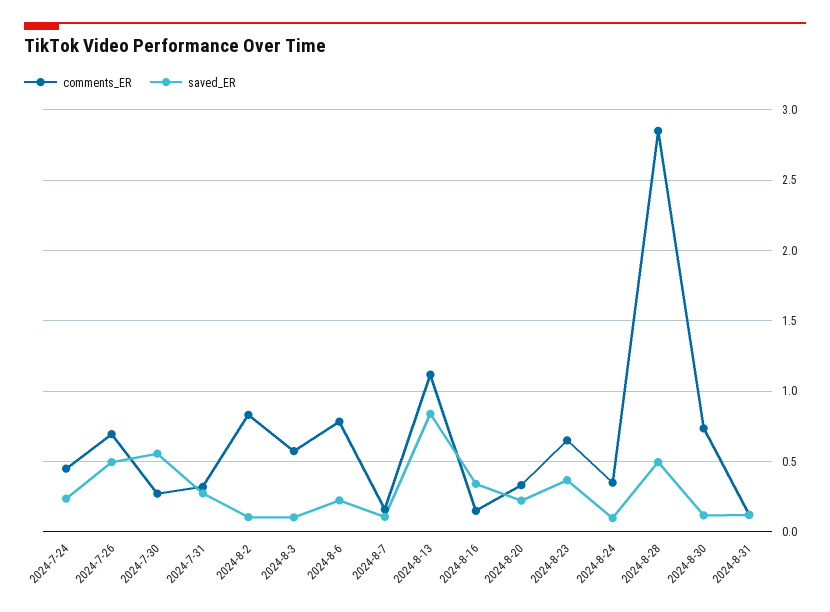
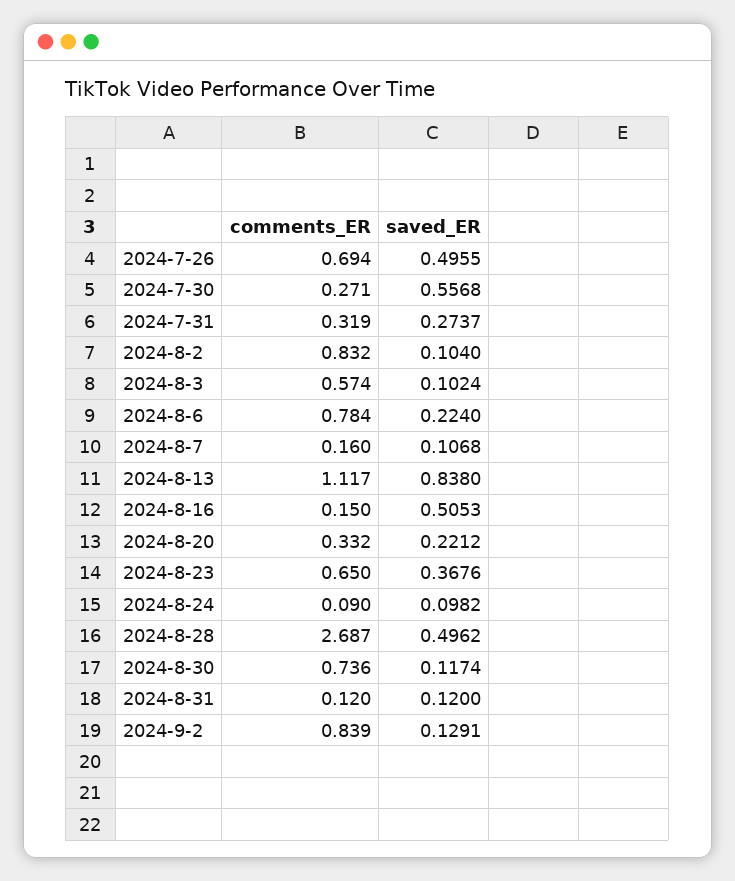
comments_ER, 2024-7-24: 0.45 -> none
saved_ER, 2024-7-24: 0.25 -> none
saved_ER, 2024-8-16: 0.35 -> 0.5053
comments_ER, 2024-8-24: 0.35 -> 0.09
comments_ER, 2024-8-28: 2.85 -> 2.687
comments_ER, 2024-9-2: none -> 0.839
saved_ER, 2024-9-2: none -> 0.1291

